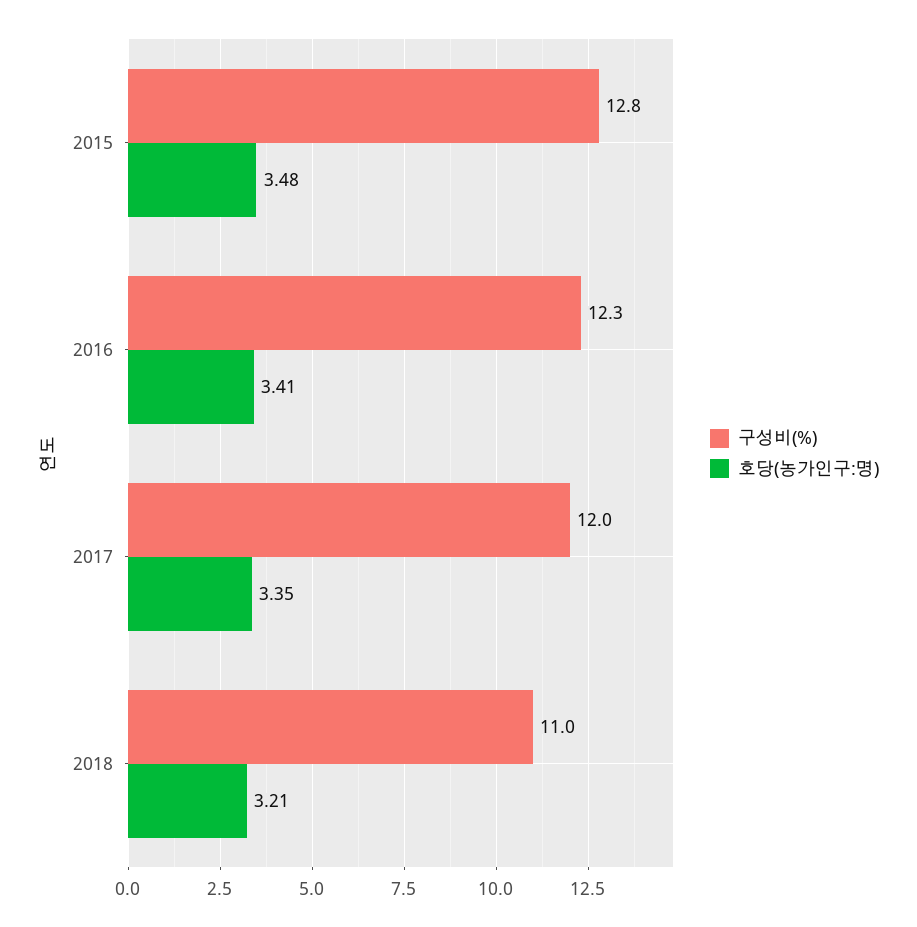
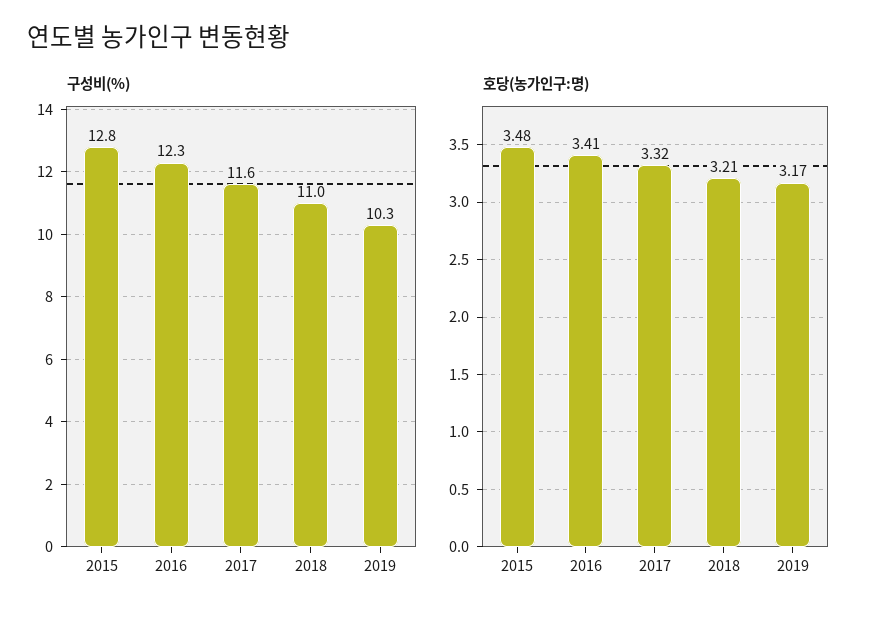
구성비(%), 2017: 12 -> 11.6
호당(농가인구:명), 2017: 3.35 -> 3.32
구성비(%), 2019: none -> 10.3
호당(농가인구:명), 2019: none -> 3.17

